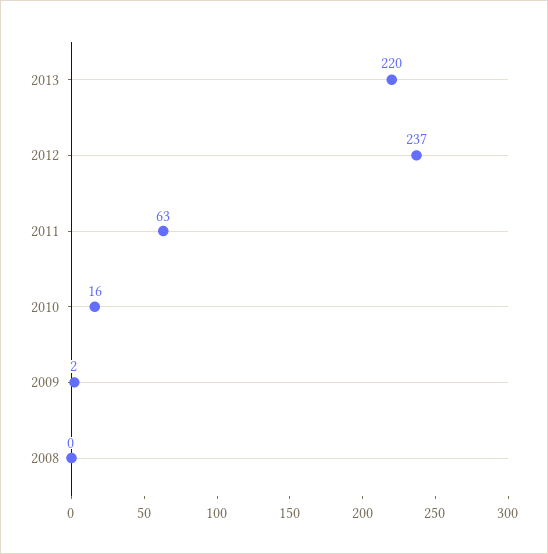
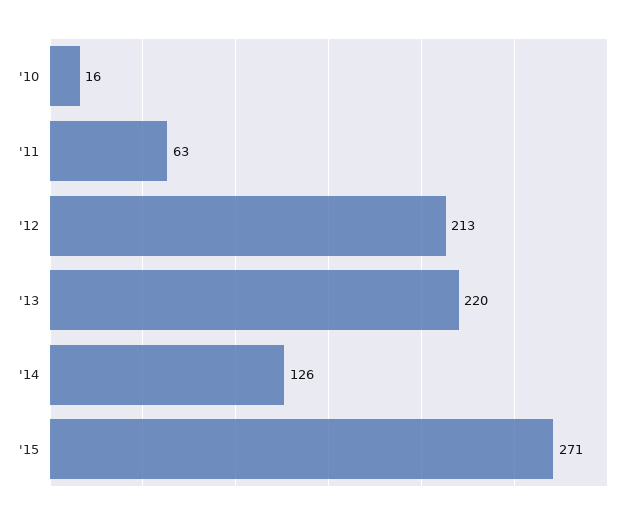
2012: 237 -> 213
2009: 2 -> none
2008: 0 -> none
'14: none -> 126
'15: none -> 271

